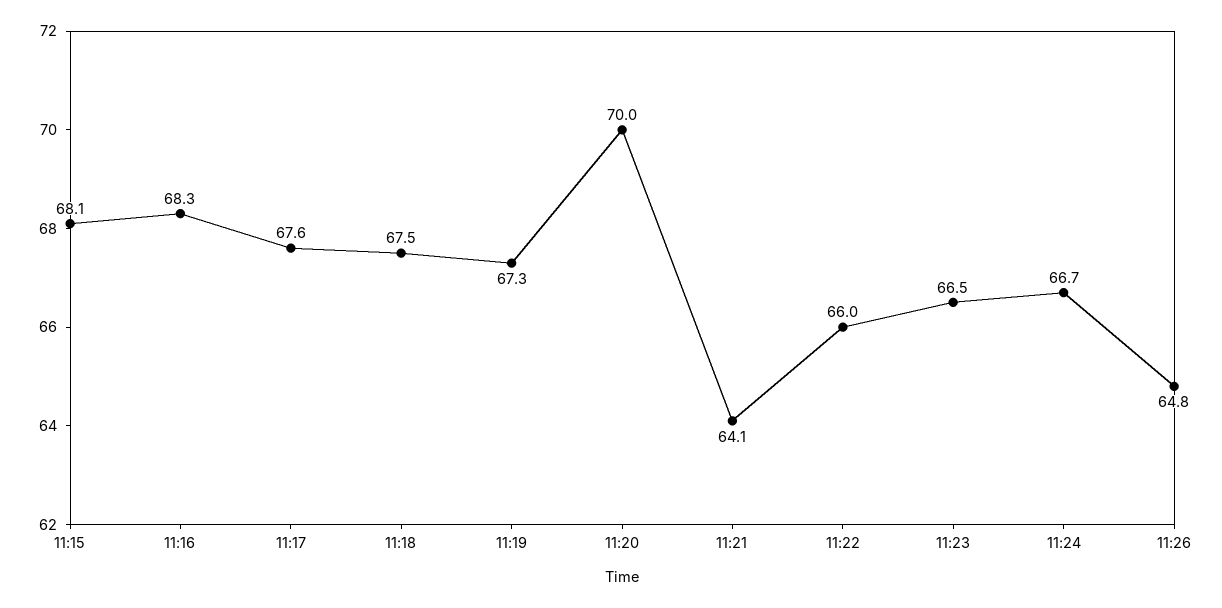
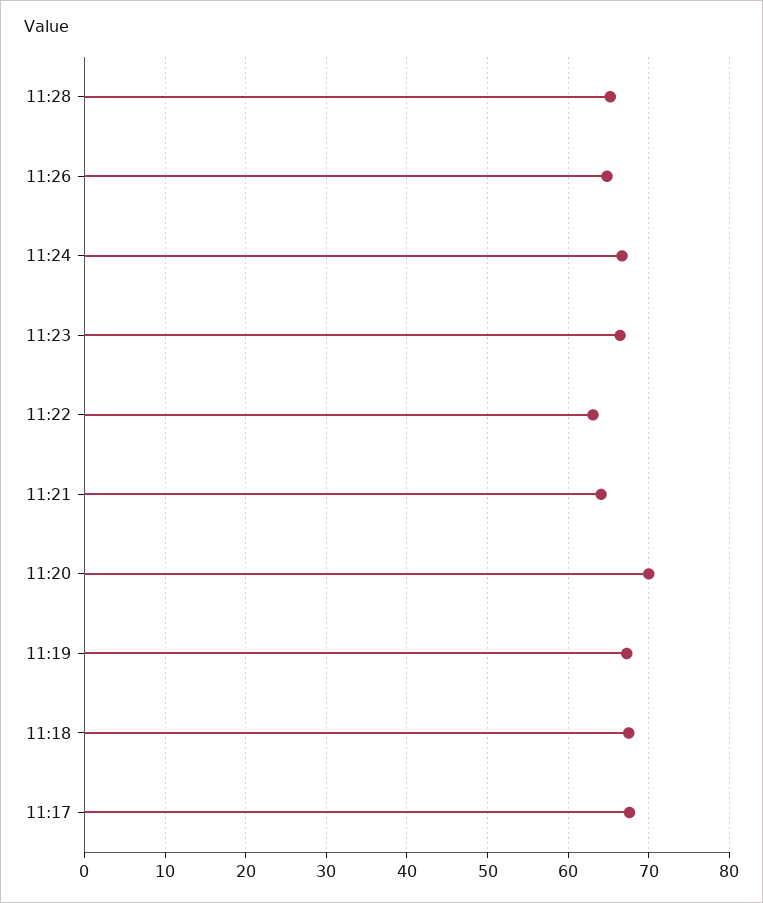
11:15: 68.1 -> none
11:16: 68.3 -> none
11:22: 66 -> 63
11:28: none -> 65

